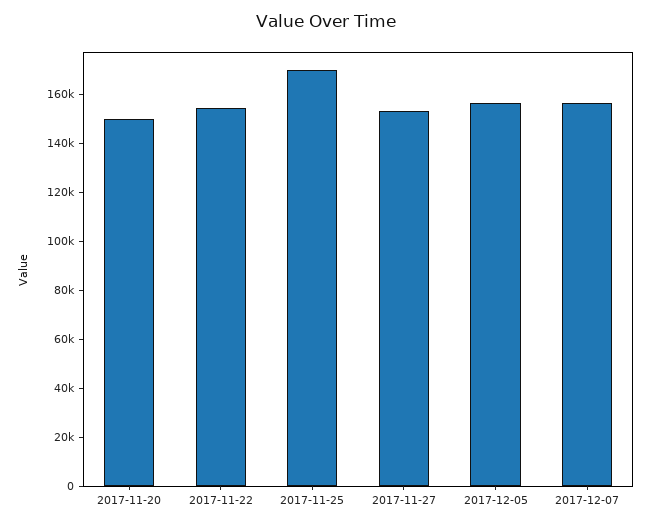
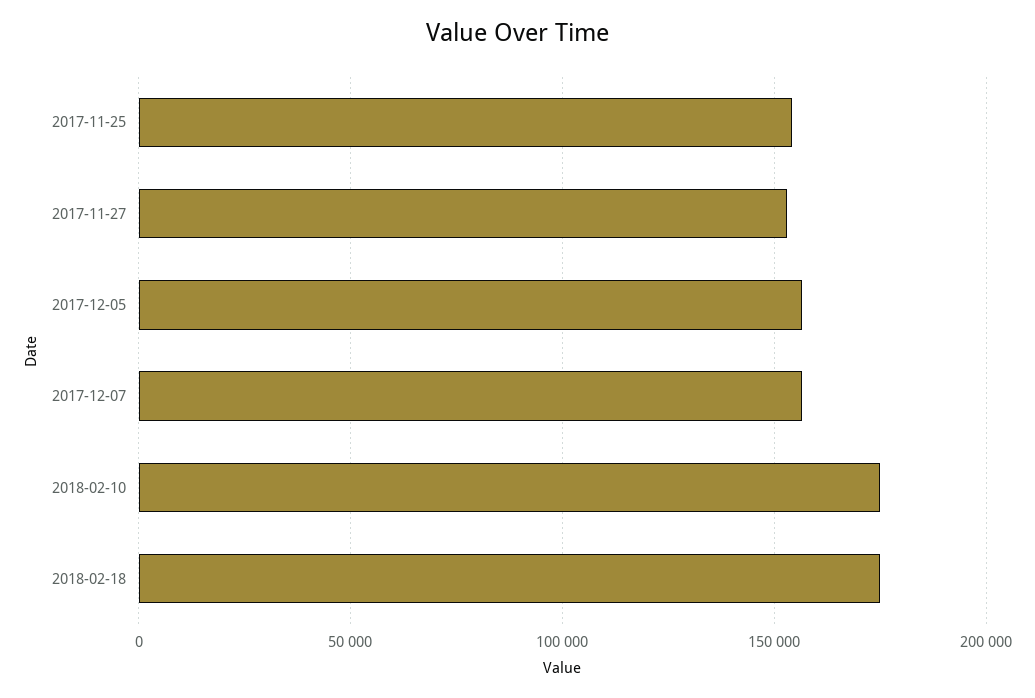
2017-11-20: 150000 -> none
2017-11-22: 155000 -> none
2017-11-25: 170000 -> 155000
2018-02-10: none -> 175000
2018-02-18: none -> 175000

